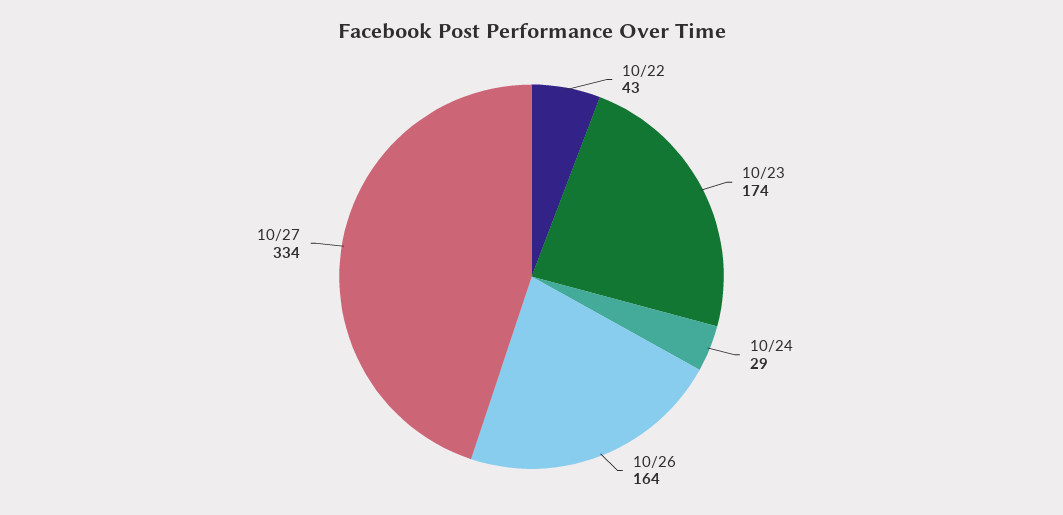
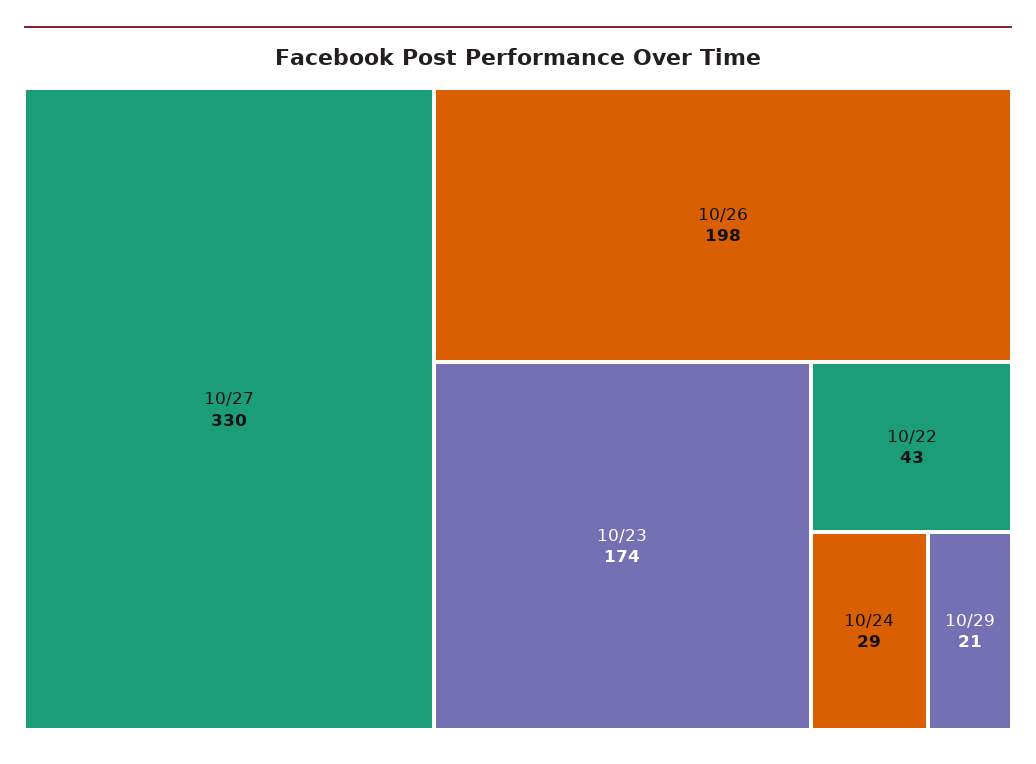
10/26: 164 -> 198
10/27: 334 -> 330
10/29: none -> 21

